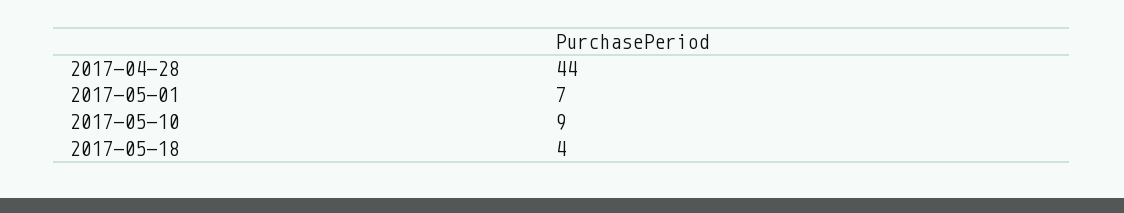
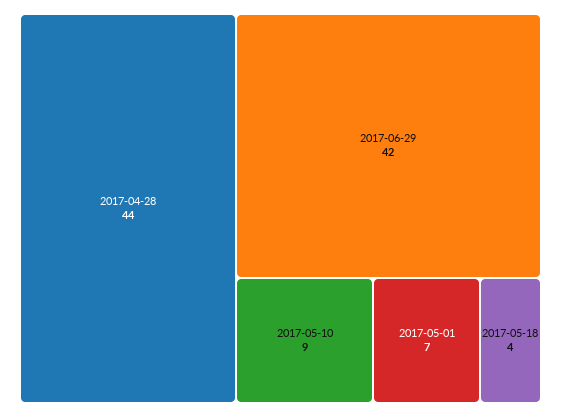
2017-06-29: none -> 42

